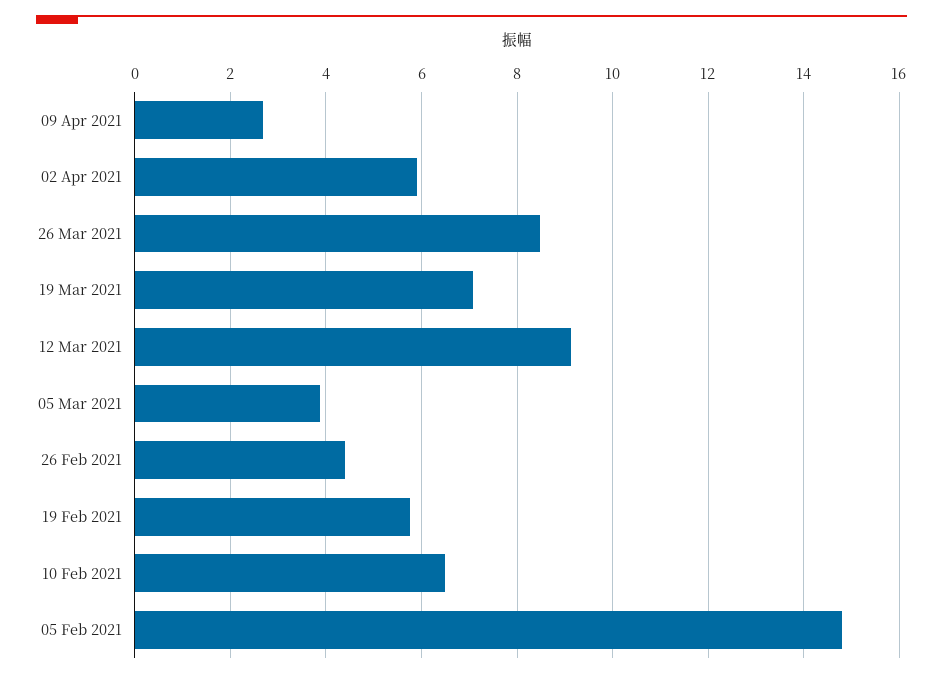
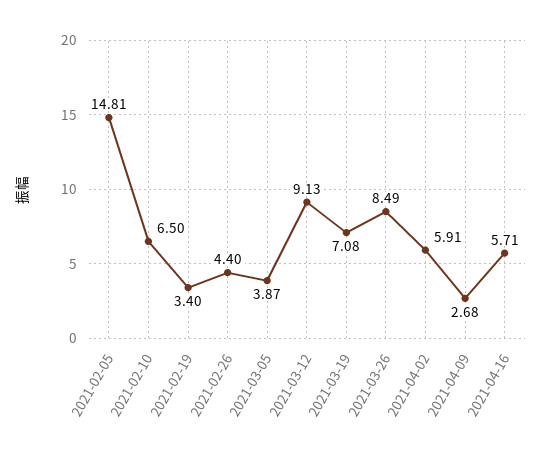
19 Feb 2021: 5.8 -> 3.4
2021-04-16: none -> 5.71

